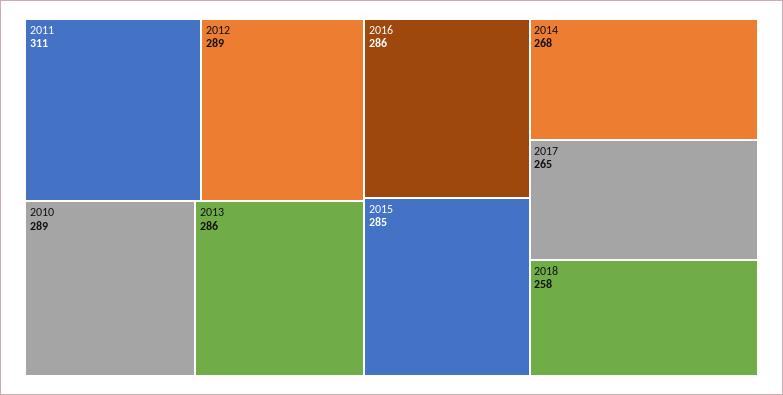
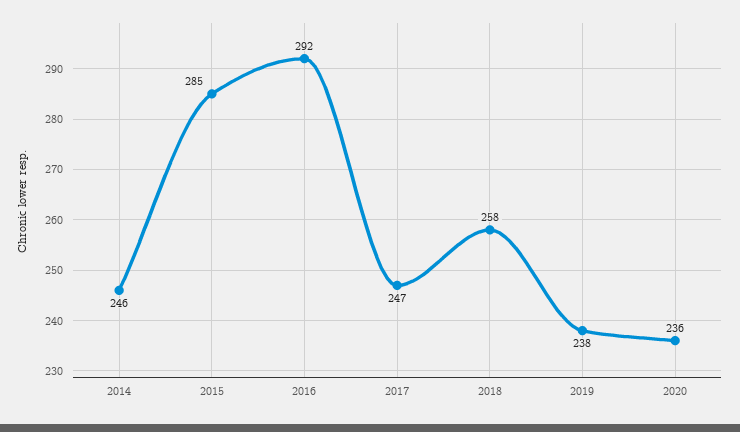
2011: 311 -> none
2012: 289 -> none
2010: 289 -> none
2013: 286 -> none
2016: 286 -> 292
2014: 268 -> 246
2017: 265 -> 247
2019: none -> 238
2020: none -> 236

